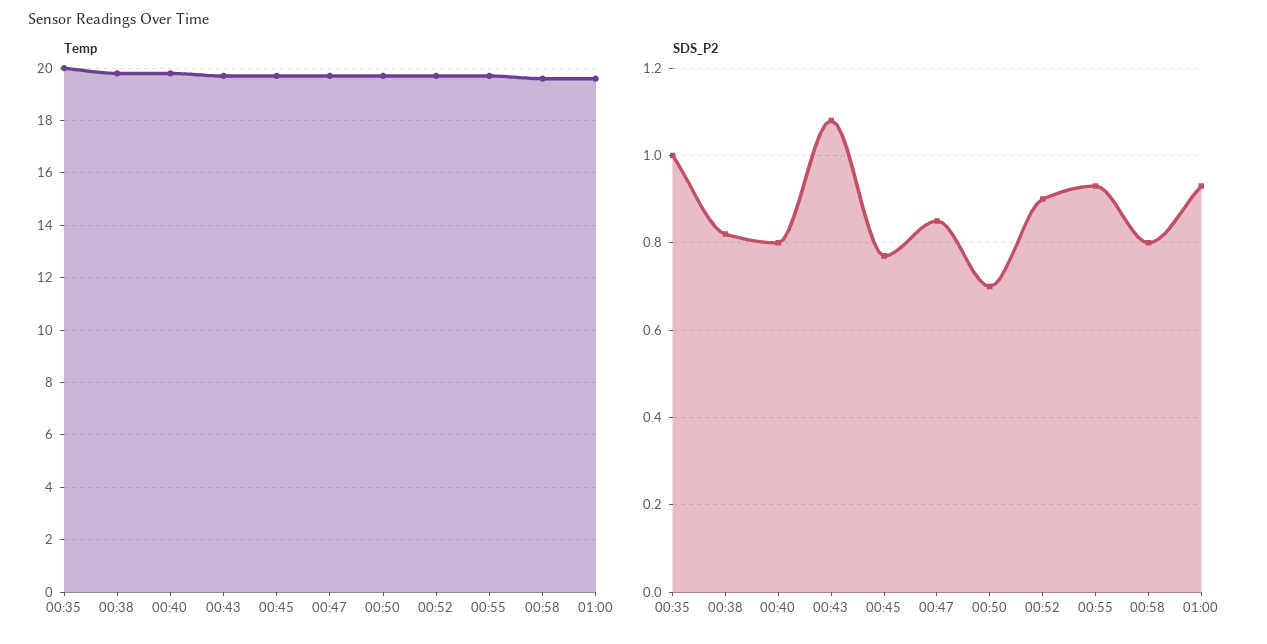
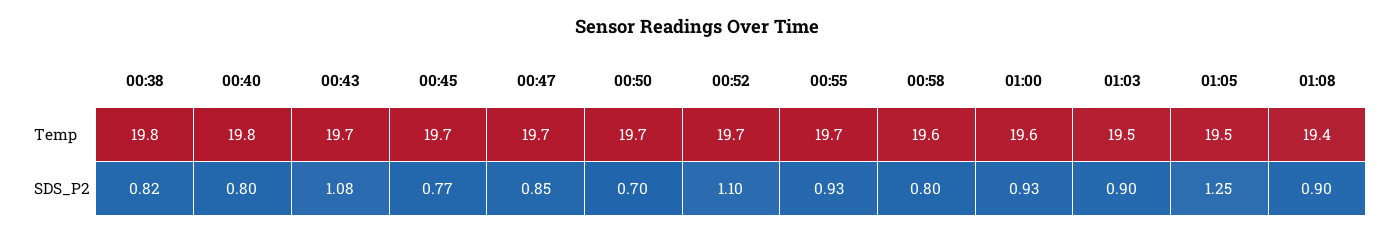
Temp, 00:35: 20 -> none
SDS_P2, 00:35: 1 -> none
SDS_P2, 00:52: 0.9 -> 1.1
Temp, 01:03: none -> 19.5
Temp, 01:05: none -> 19.5
Temp, 01:08: none -> 19.4
SDS_P2, 01:03: none -> 0.9
SDS_P2, 01:05: none -> 1.25
SDS_P2, 01:08: none -> 0.9

